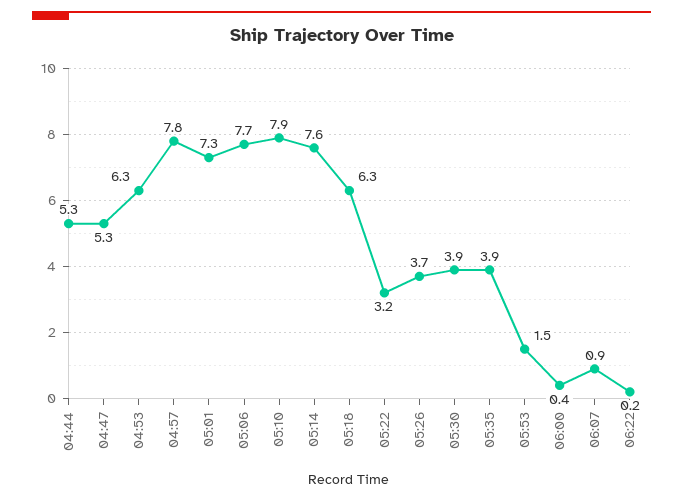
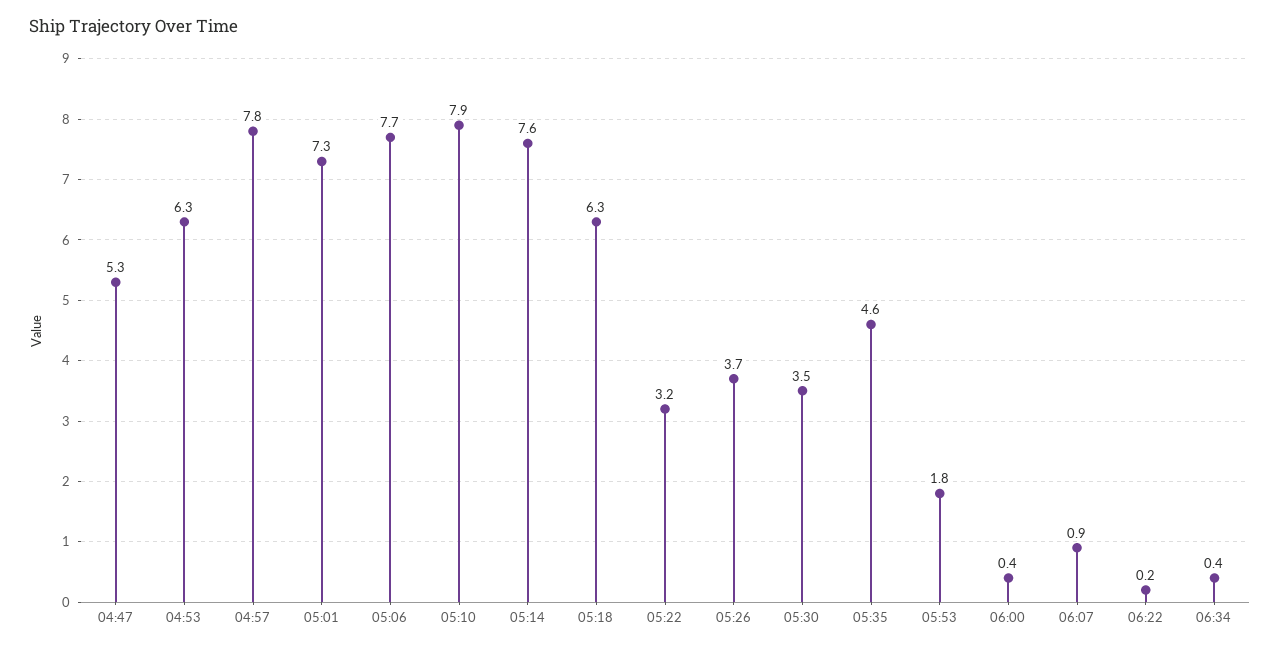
04:44: 5.3 -> none
05:30: 3.9 -> 3.5
05:35: 3.9 -> 4.6
05:53: 1.5 -> 1.8
06:34: none -> 0.4

